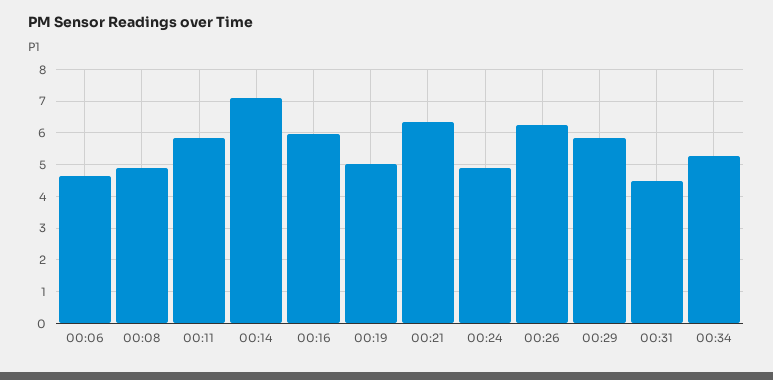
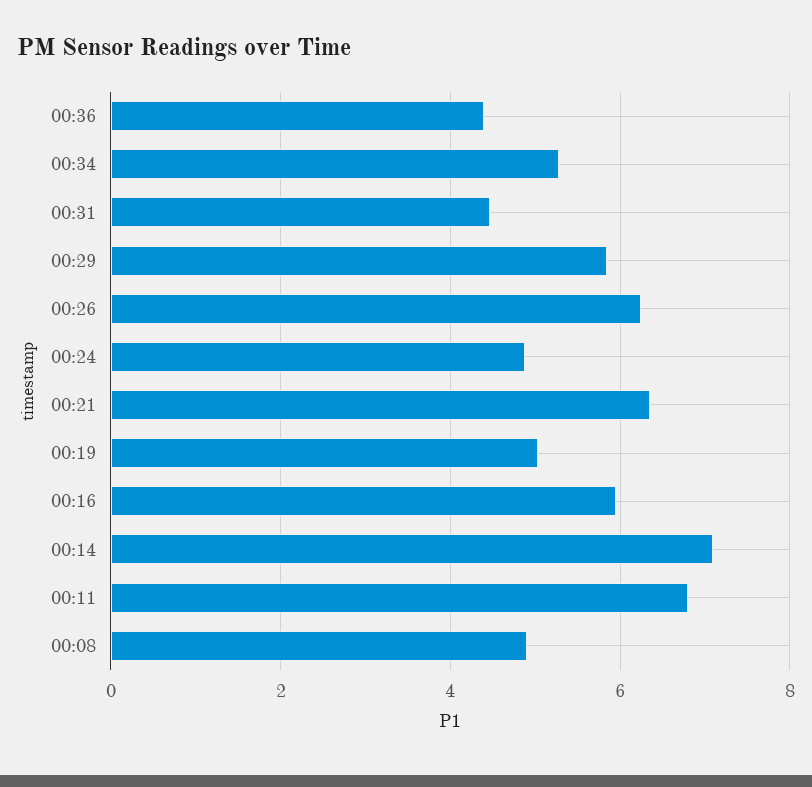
00:06: 4.6 -> none
00:11: 5.8 -> 6.8
00:36: none -> 4.4

